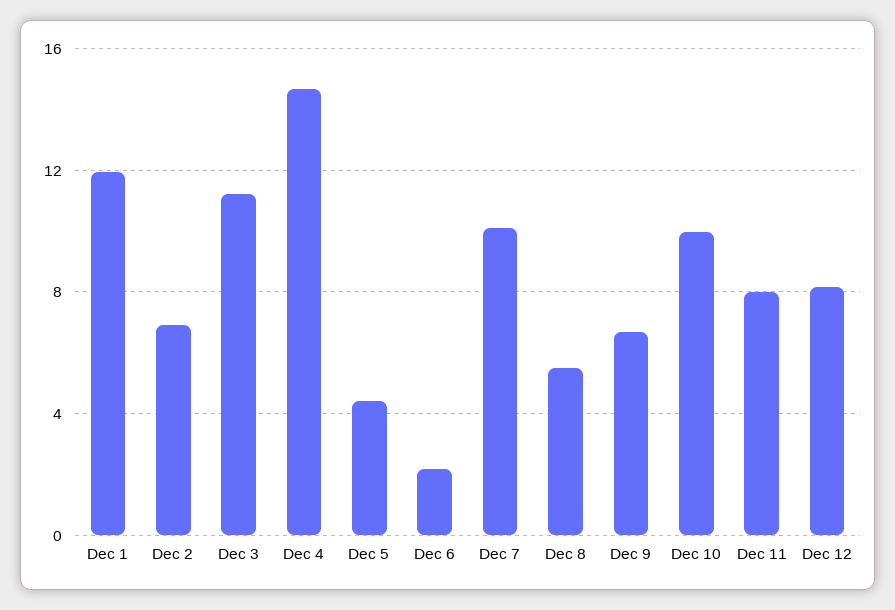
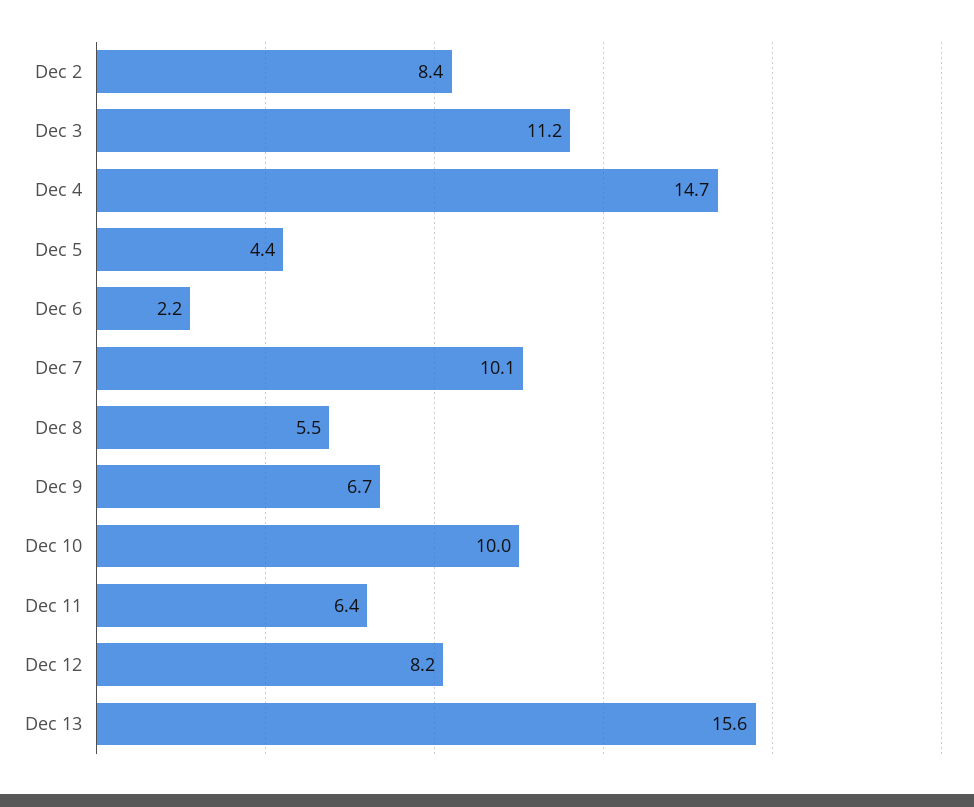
Dec 1: 12 -> none
Dec 2: 7 -> 8.4
Dec 11: 8 -> 6.4
Dec 13: none -> 15.6

